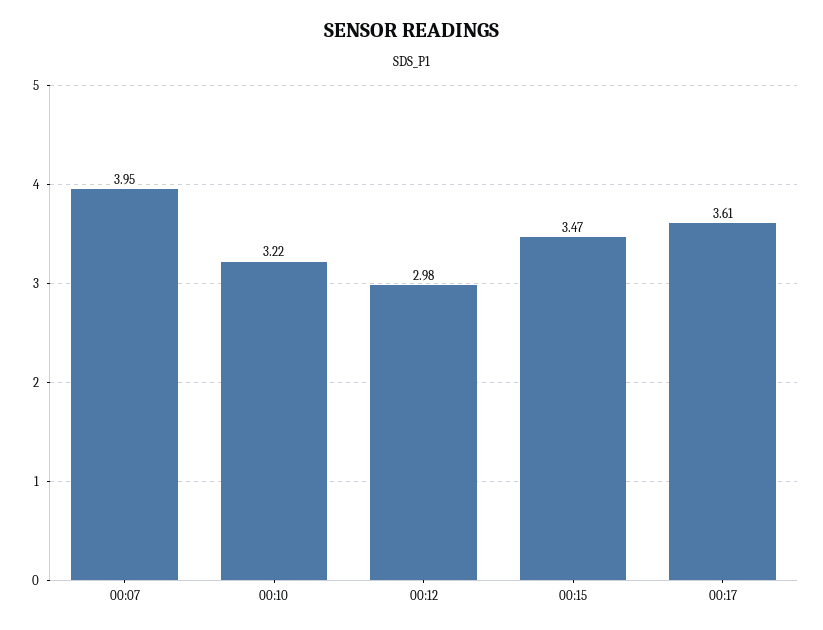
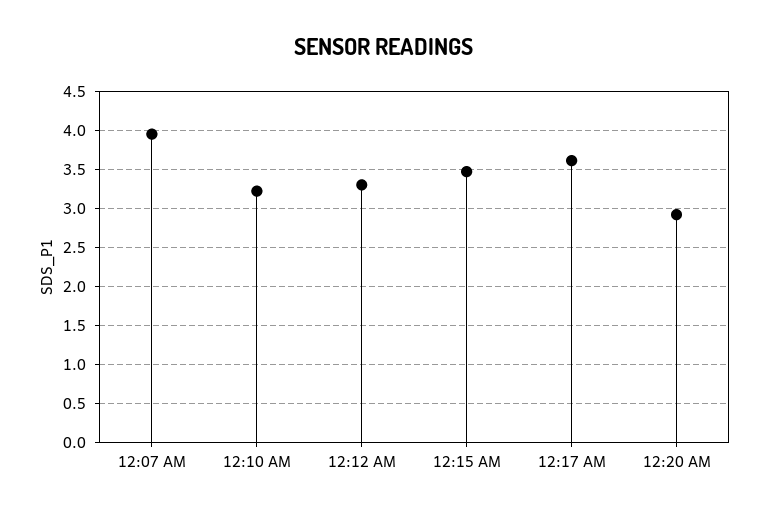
00:12: 2.98 -> 3.3
12:20 AM: none -> 2.9

